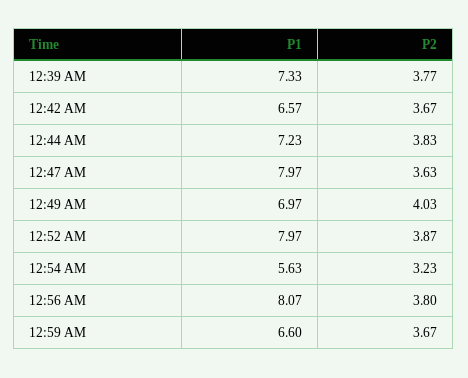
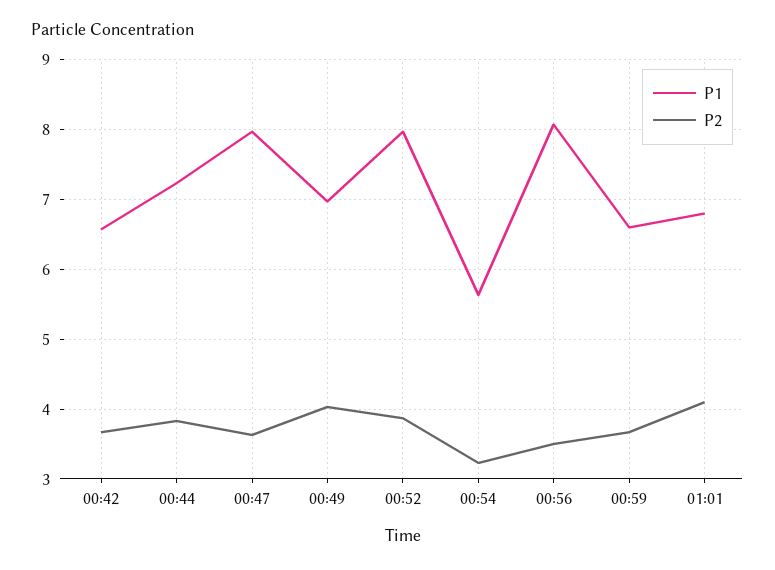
P1, 12:39 AM: 7.33 -> none
P2, 12:39 AM: 3.77 -> none
P2, 12:56 AM: 3.8 -> 3.5
P1, 01:01: none -> 6.8
P2, 01:01: none -> 4.1

